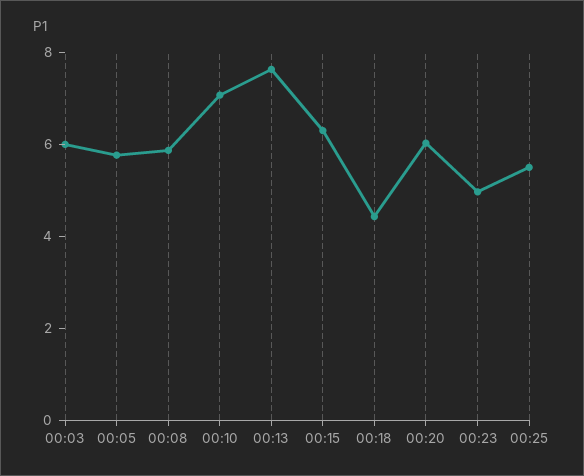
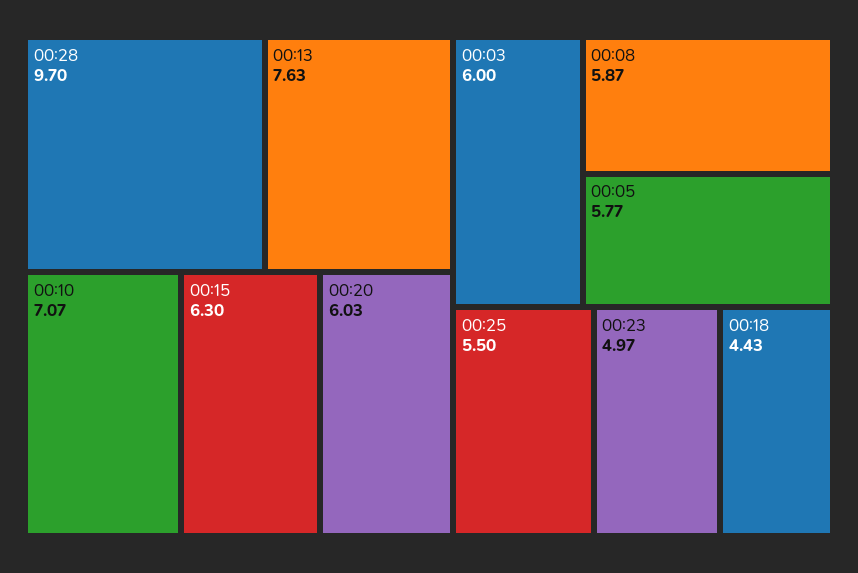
00:28: none -> 9.7

